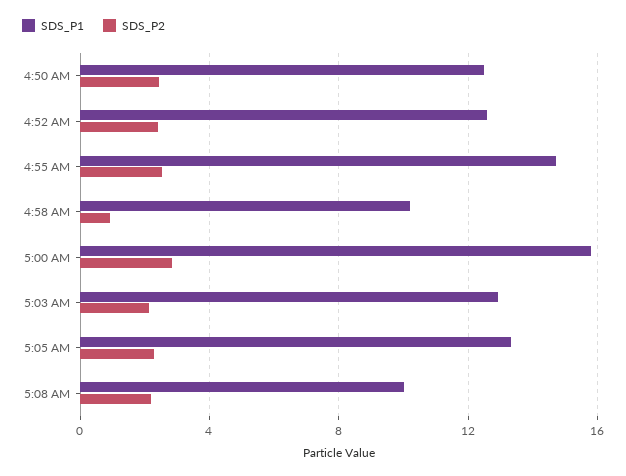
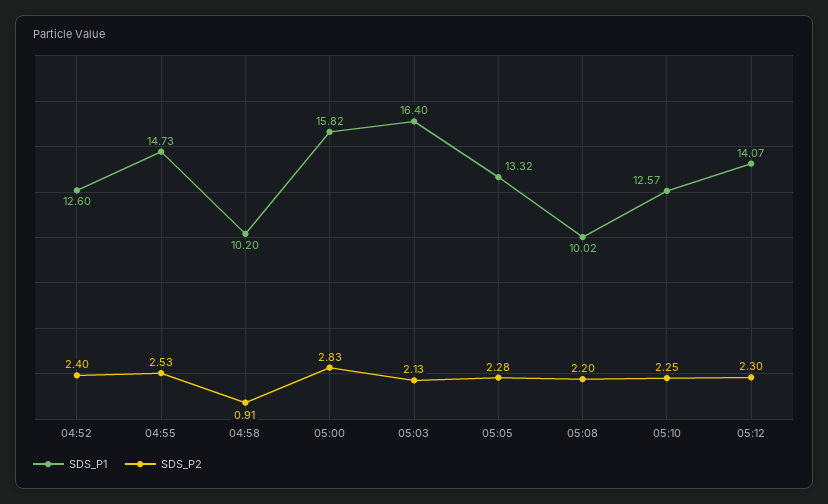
SDS_P1, 4:50 AM: 12.5 -> none
SDS_P2, 4:50 AM: 2.5 -> none
SDS_P1, 5:03 AM: 13 -> 16.4
SDS_P1, 05:10: none -> 12.57
SDS_P2, 05:10: none -> 2.25
SDS_P1, 05:12: none -> 14.07
SDS_P2, 05:12: none -> 2.3

